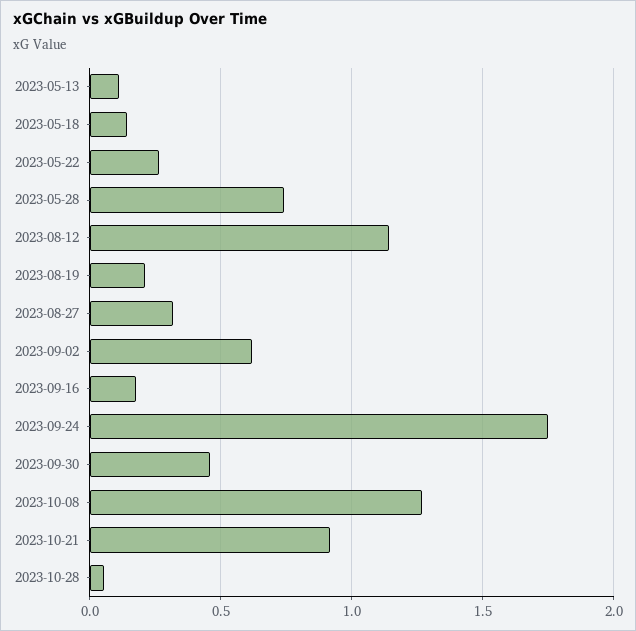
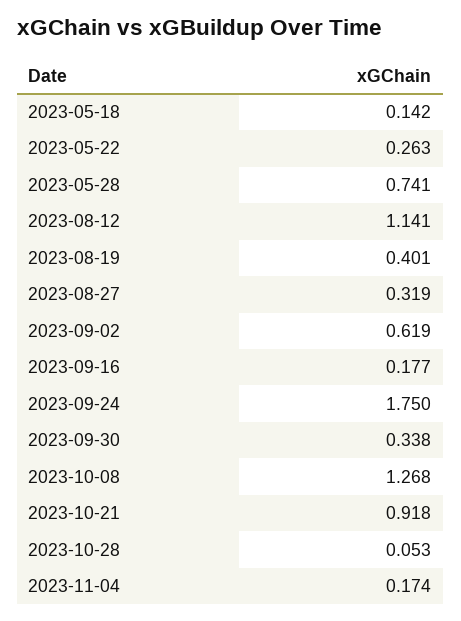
2023-05-13: 0.1 -> none
2023-08-19: 0.2 -> 0.401
2023-09-30: 0.45 -> 0.338
2023-11-04: none -> 0.174

